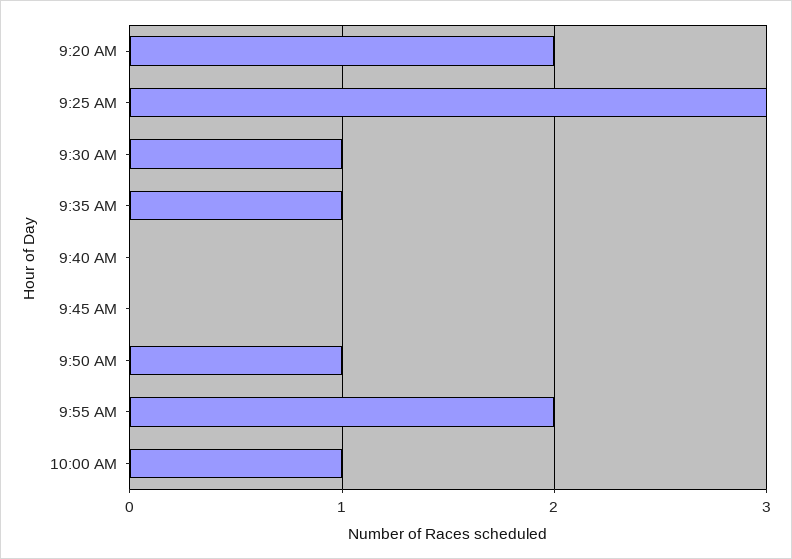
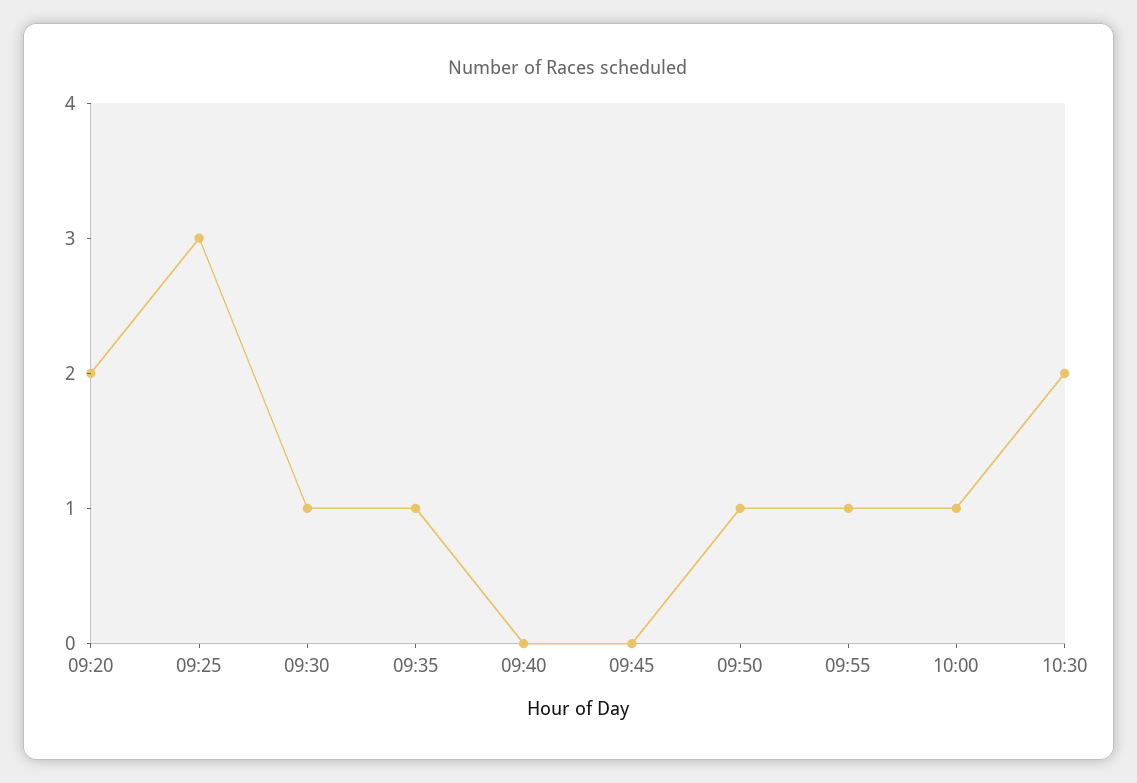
9:55 AM: 2 -> 1
10:30: none -> 2

